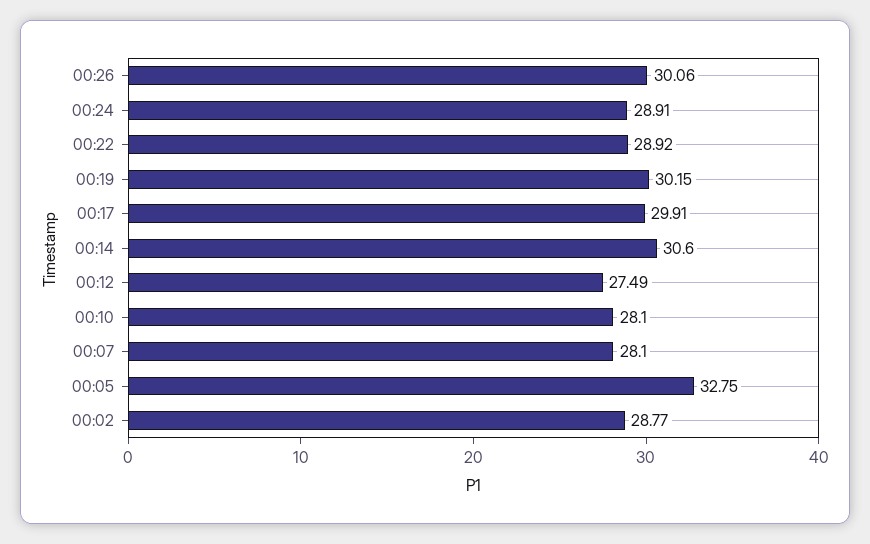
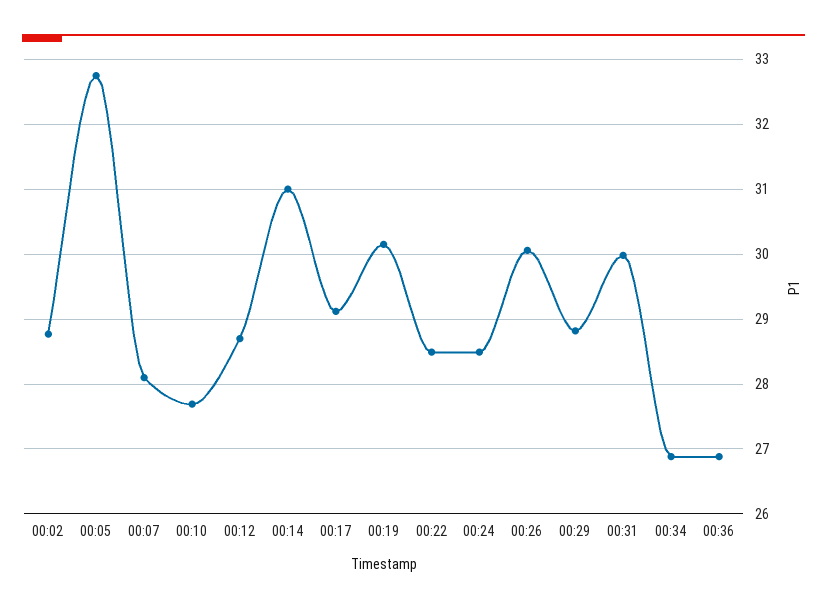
00:24: 28.91 -> 28.5
00:22: 28.92 -> 28.5
00:17: 29.91 -> 29.1
00:14: 30.6 -> 31
00:12: 27.49 -> 28.7
00:10: 28.1 -> 27.7
00:29: none -> 28.8
00:31: none -> 30
00:34: none -> 26.9
00:36: none -> 26.9

